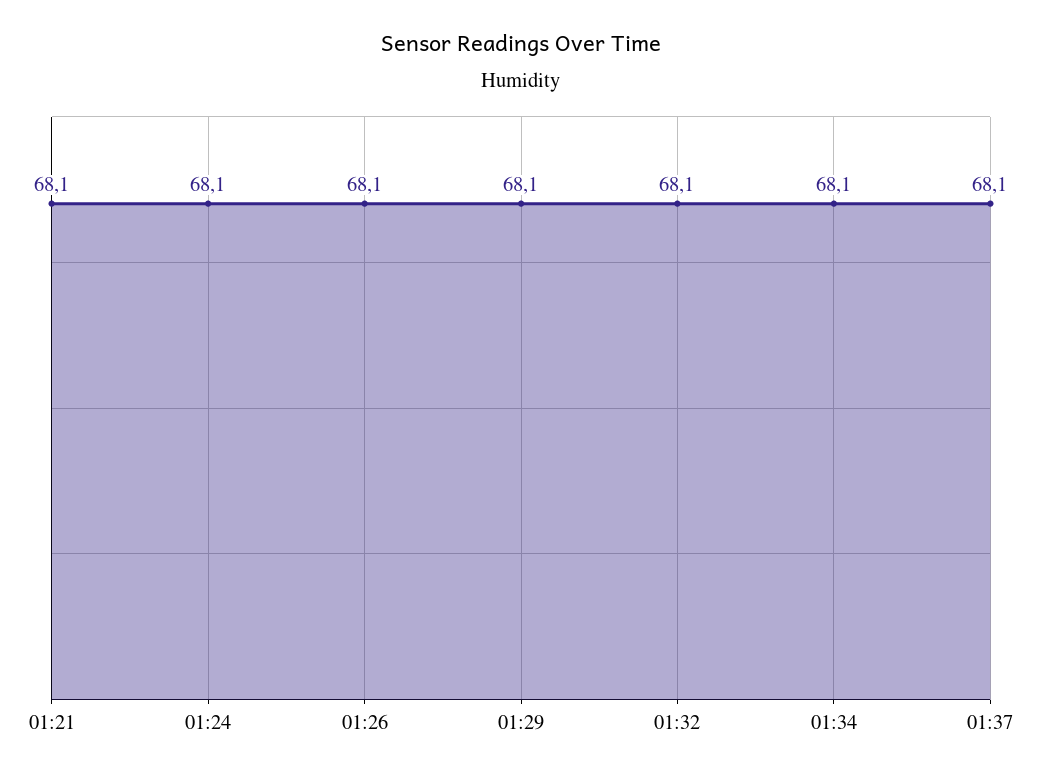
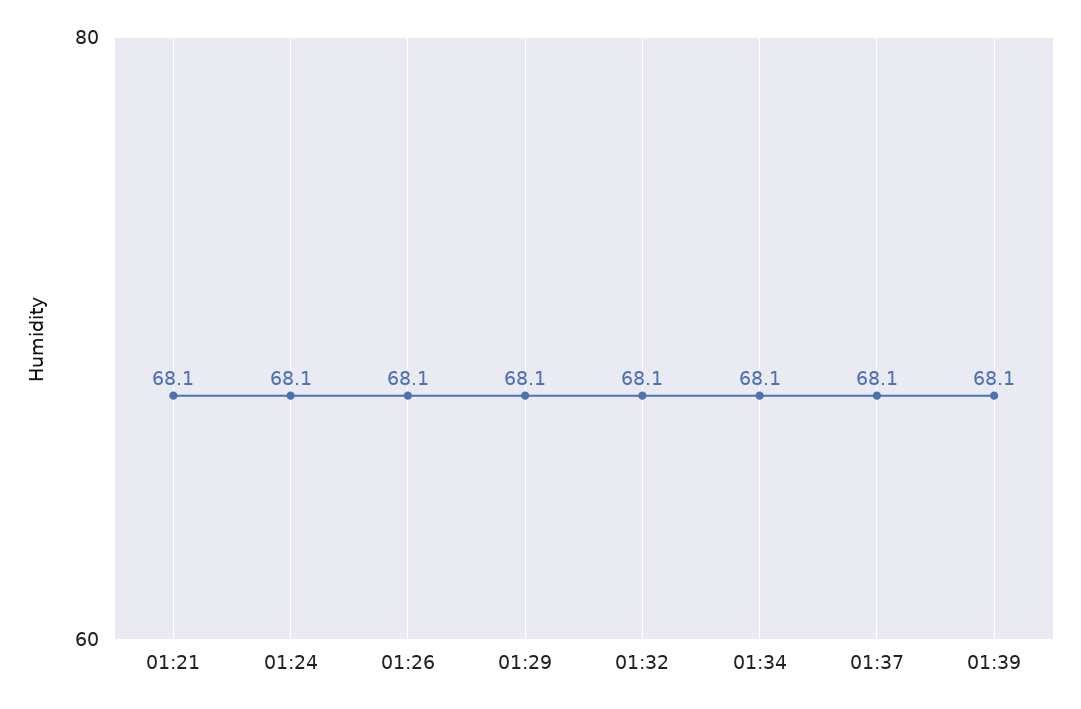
01:39: none -> 68.1

